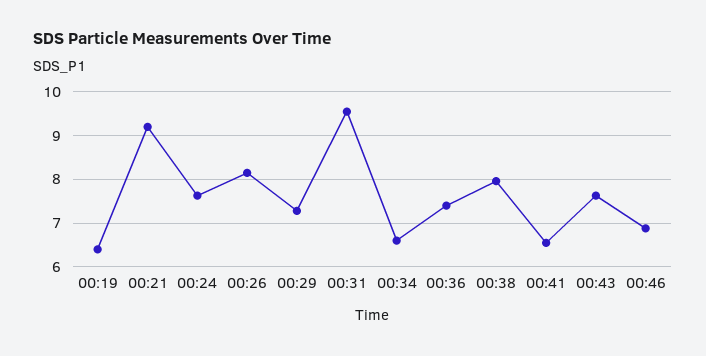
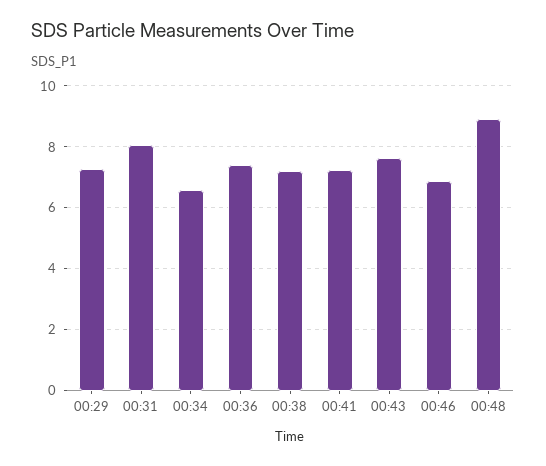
00:19: 6.4 -> none
00:21: 9.2 -> none
00:24: 7.6 -> none
00:26: 8.2 -> none
00:31: 9.6 -> 8
00:38: 8 -> 7.2
00:41: 6.6 -> 7.2
00:48: none -> 9

